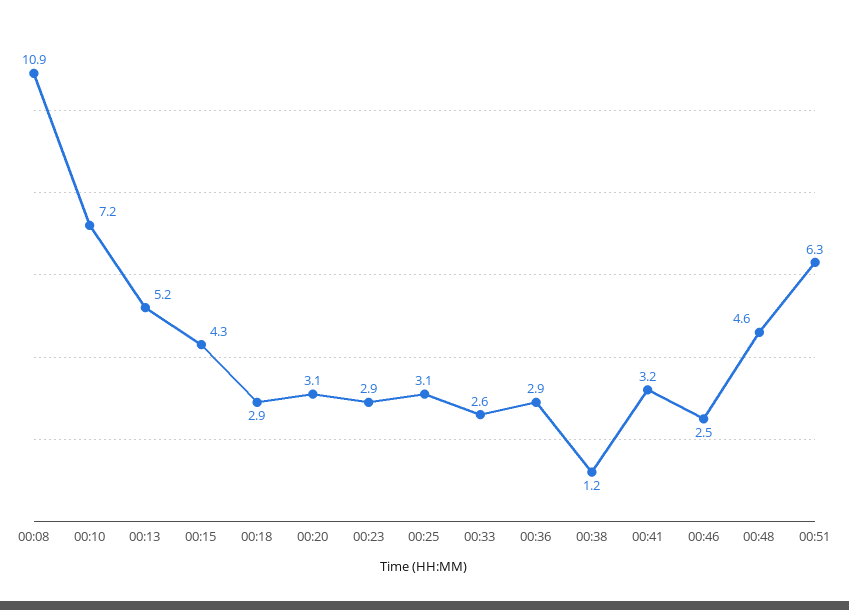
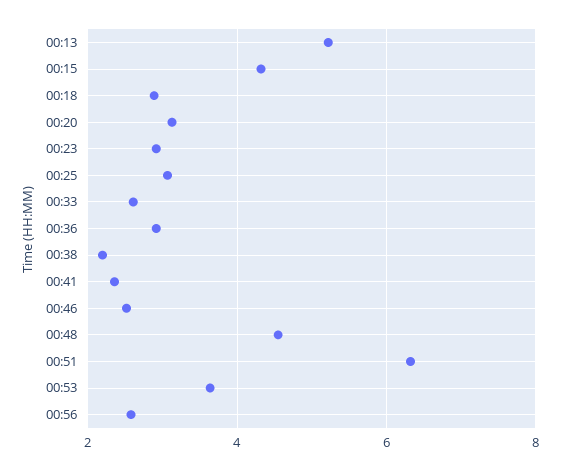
00:08: 10.9 -> none
00:10: 7.2 -> none
00:38: 1.2 -> 2.2
00:41: 3.2 -> 2.4
00:53: none -> 3.6
00:56: none -> 2.6

